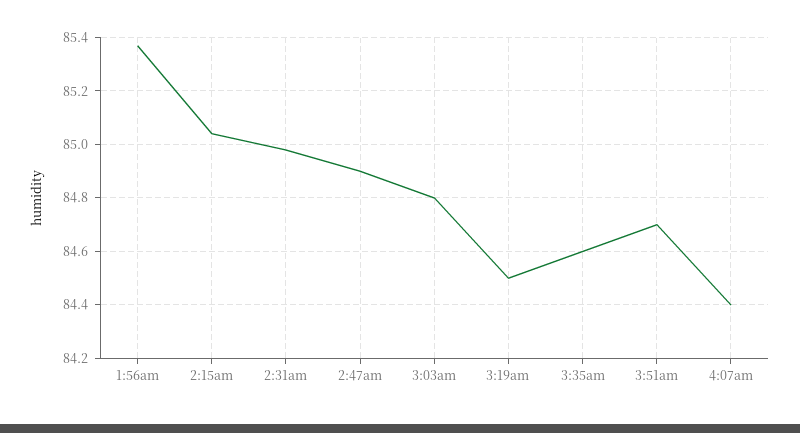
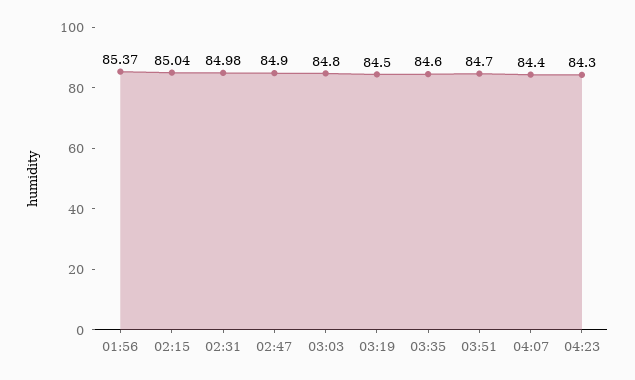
04:23: none -> 84.3

